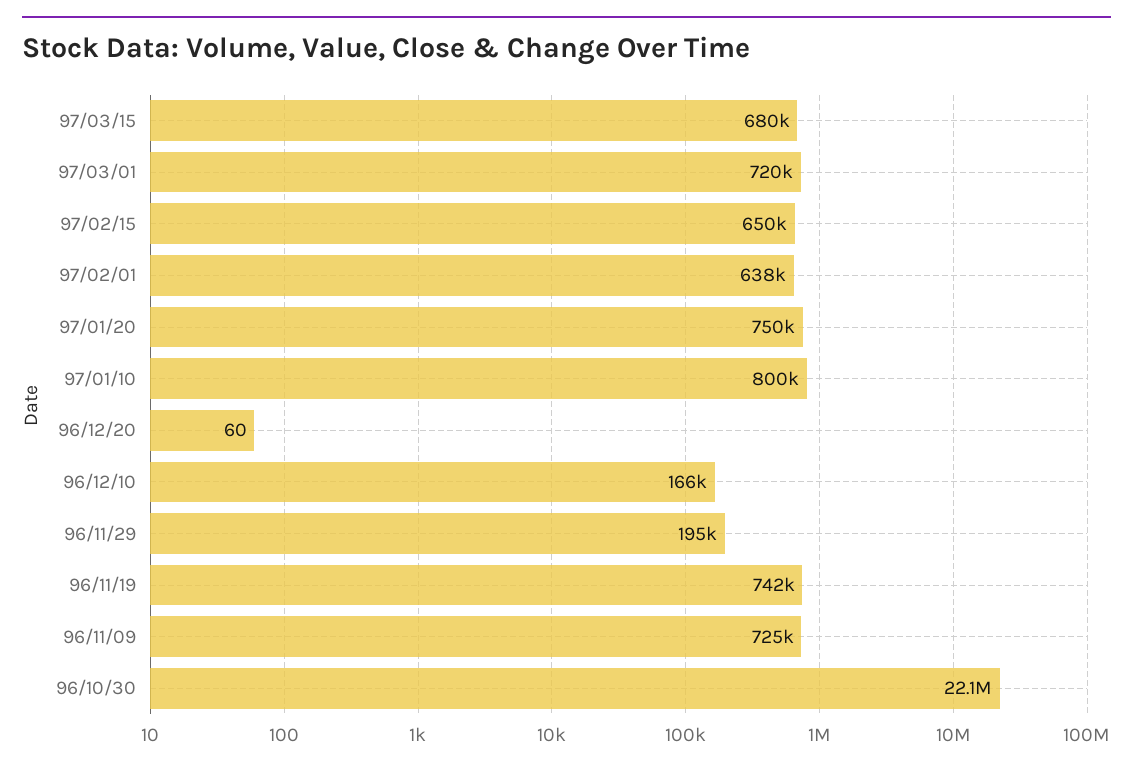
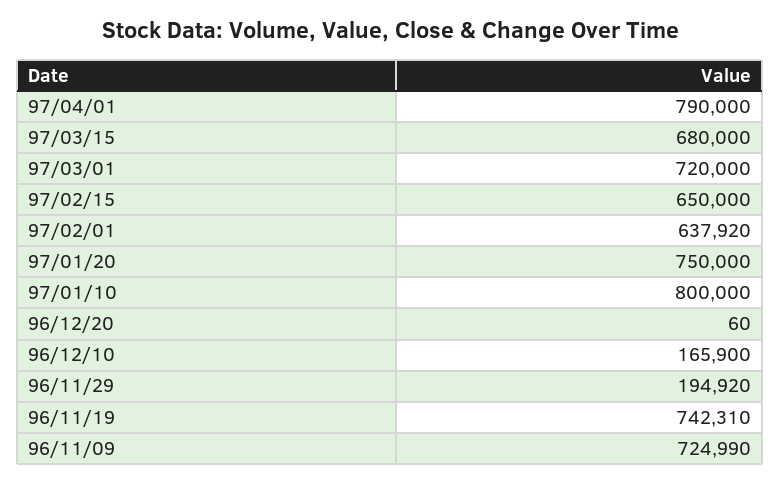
96/10/30: 22100000 -> none
97/04/01: none -> 790000

